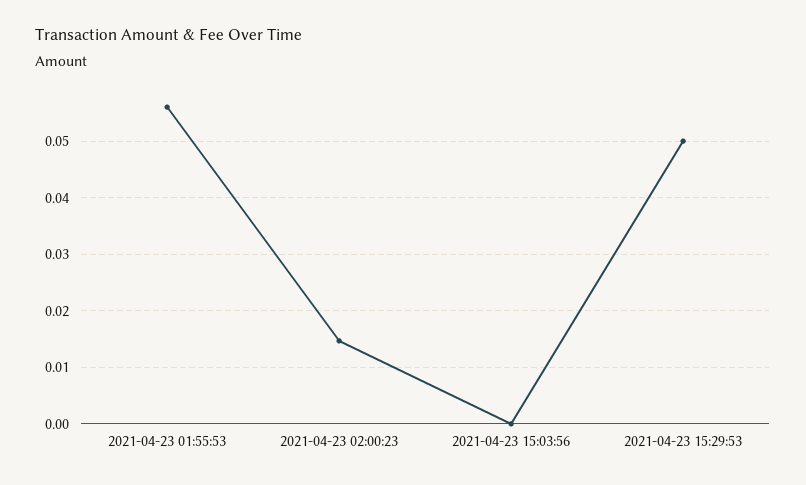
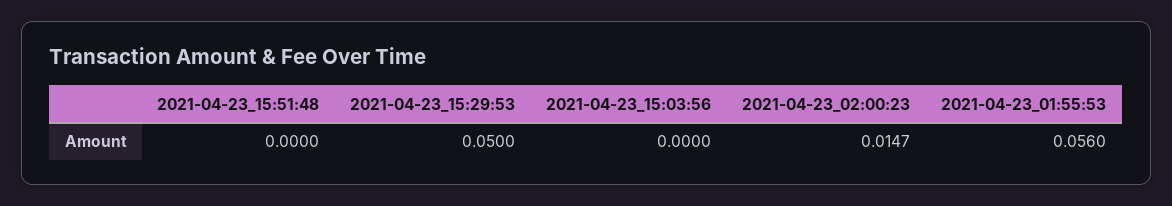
2021-04-23_15:51:48: none -> 0

